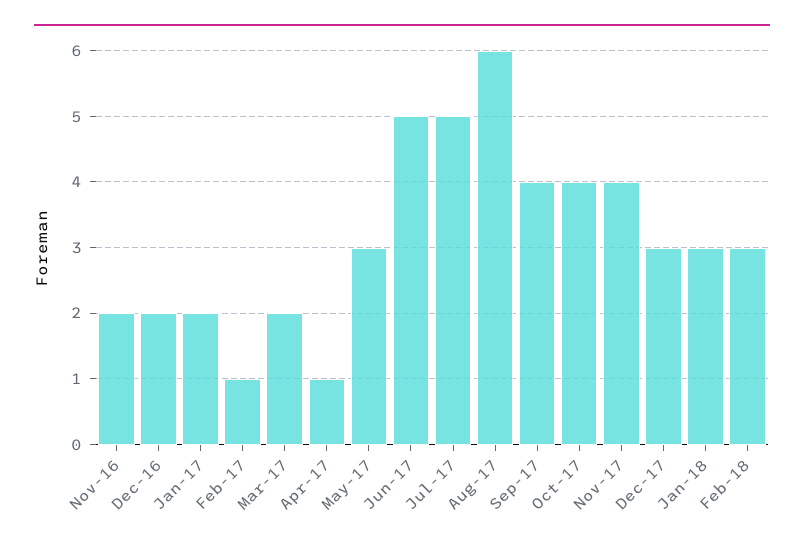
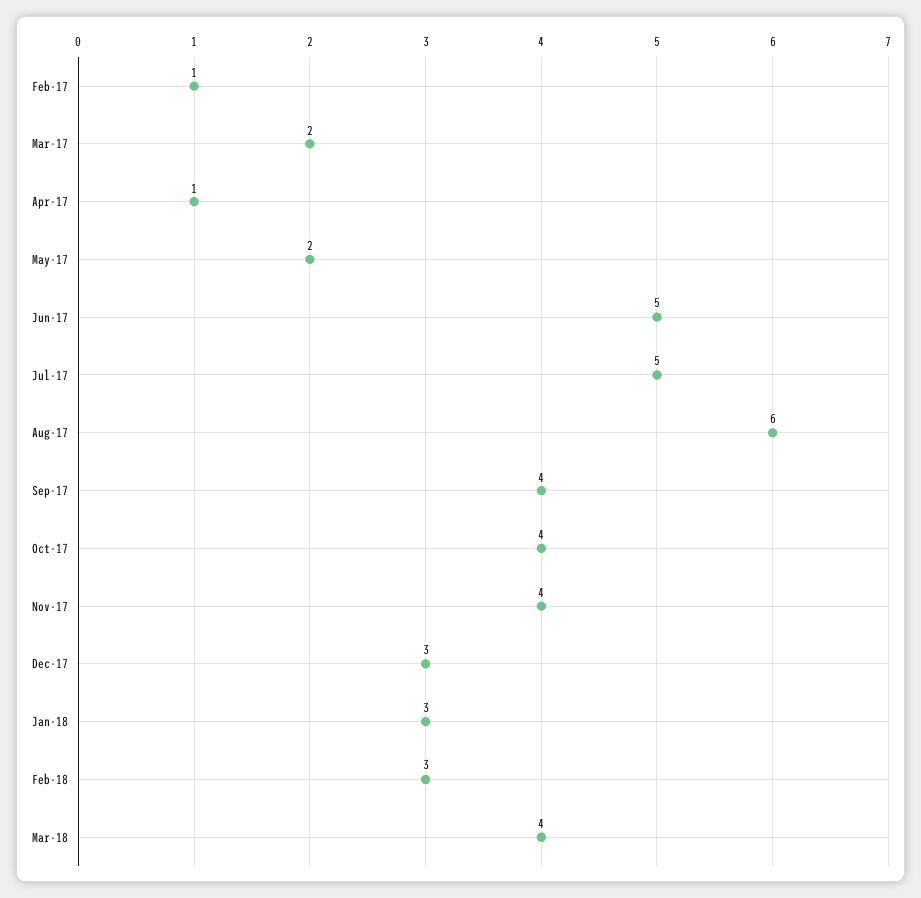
Nov-16: 2 -> none
Dec-16: 2 -> none
Jan-17: 2 -> none
May-17: 3 -> 2
Mar-18: none -> 4

